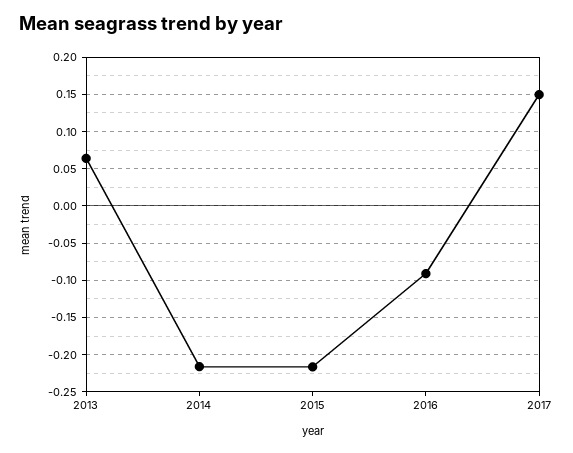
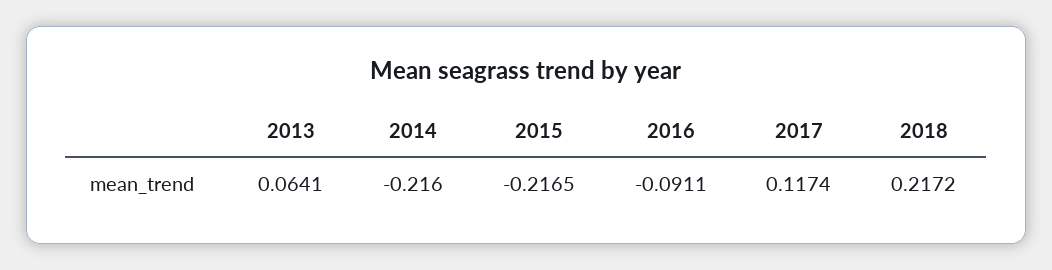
2017: 0.15 -> 0.1174
2018: none -> 0.2172

